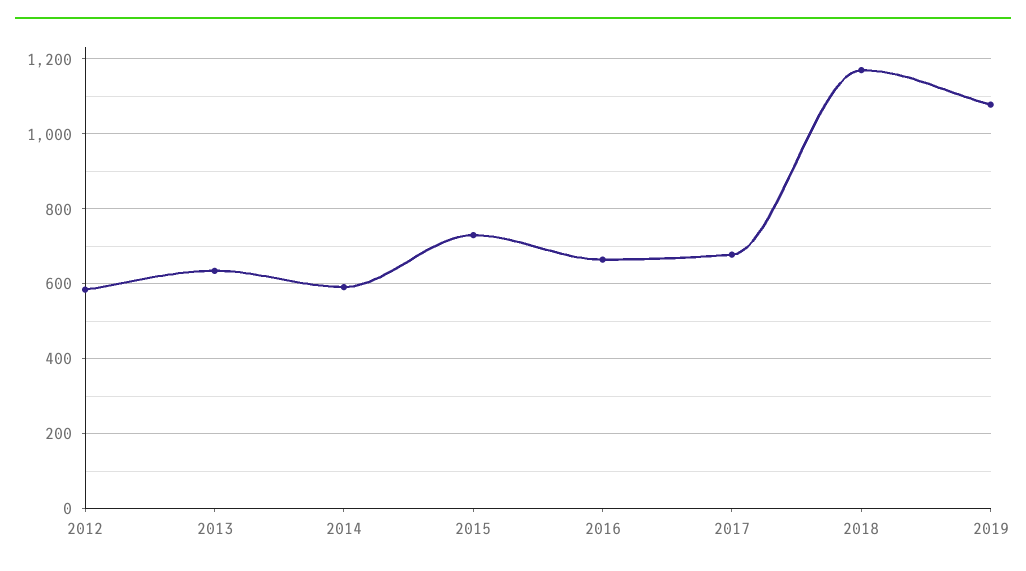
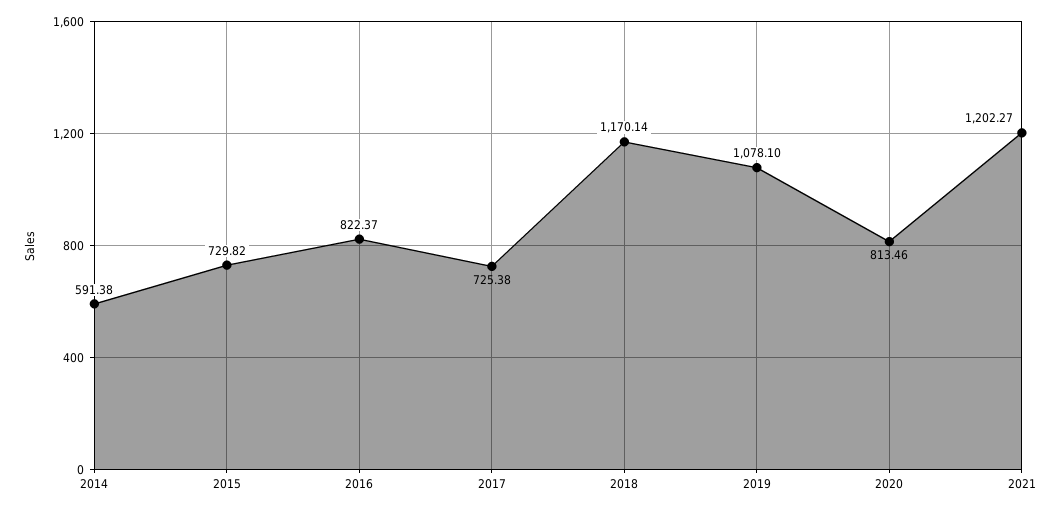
2012: 580 -> none
2013: 640 -> none
2016: 660 -> 822.37
2017: 680 -> 725.38
2020: none -> 813.46
2021: none -> 1202.27

